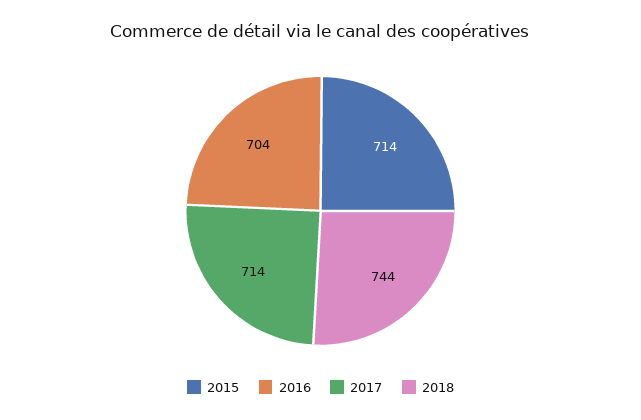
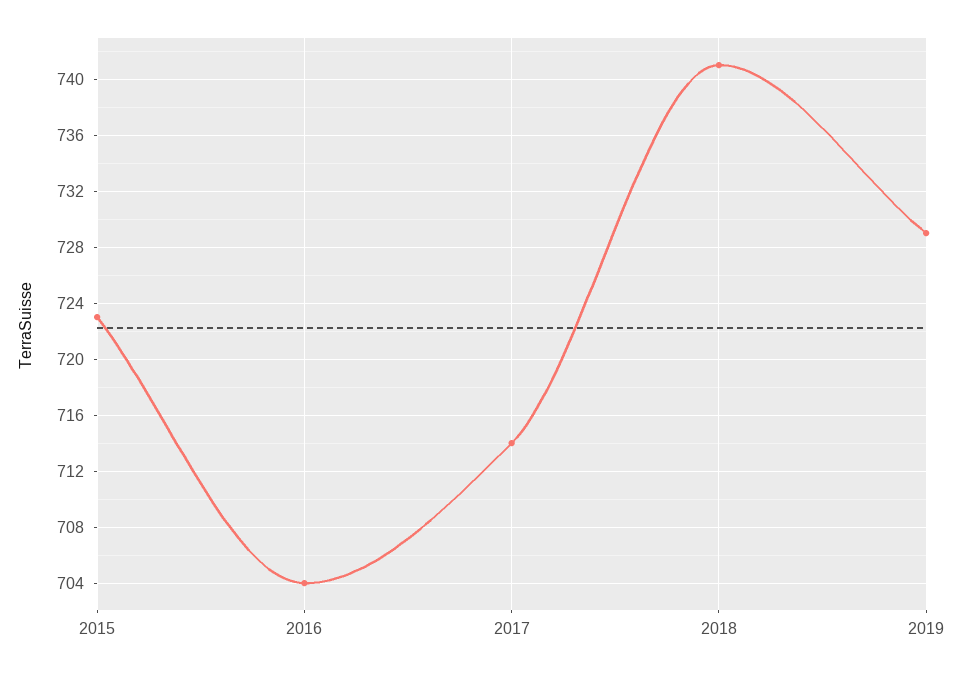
2015: 714 -> 723
2018: 744 -> 741
2019: none -> 729

